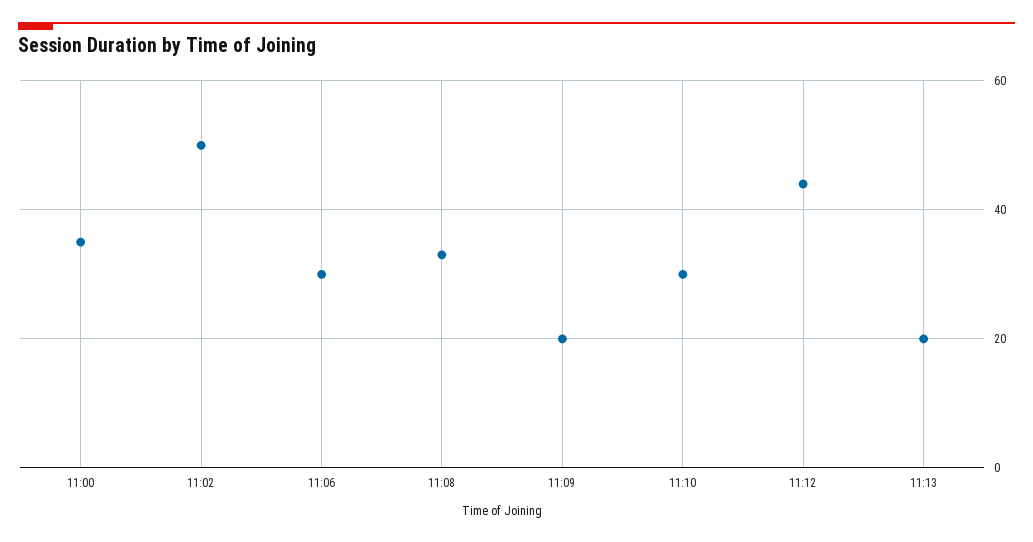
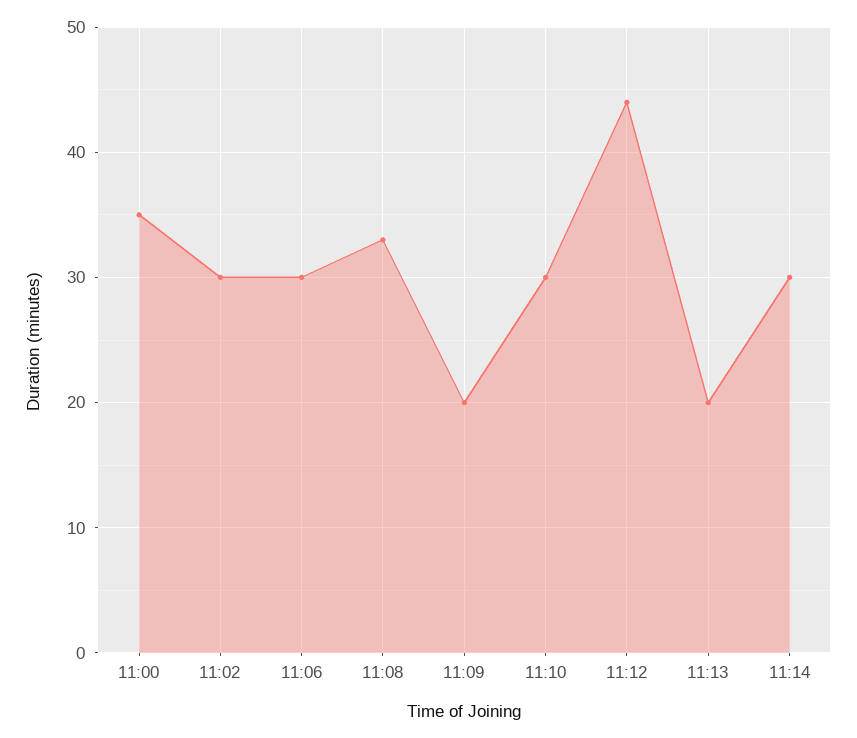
11:02: 50 -> 30
11:14: none -> 30

